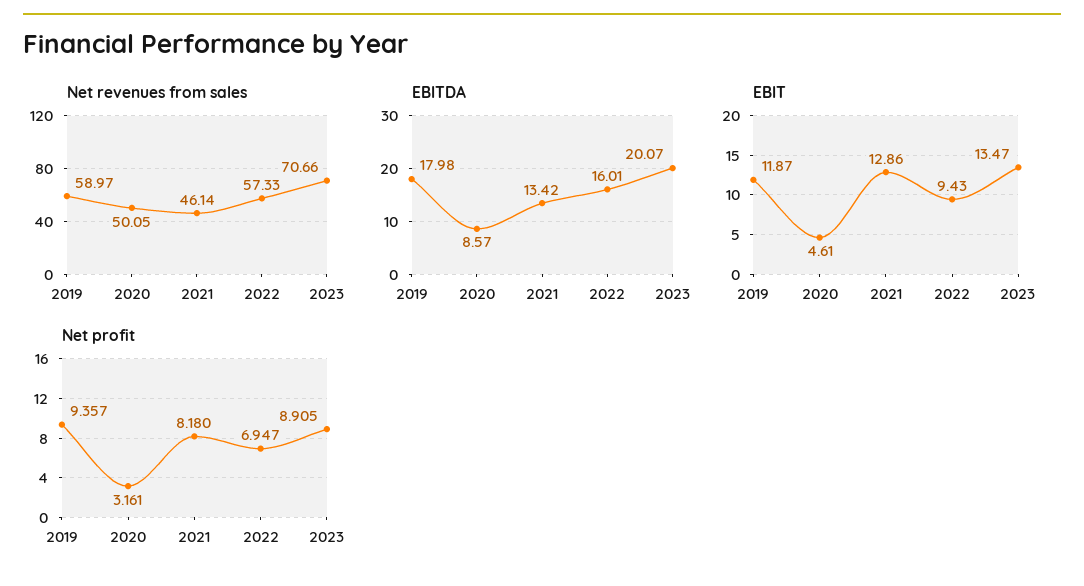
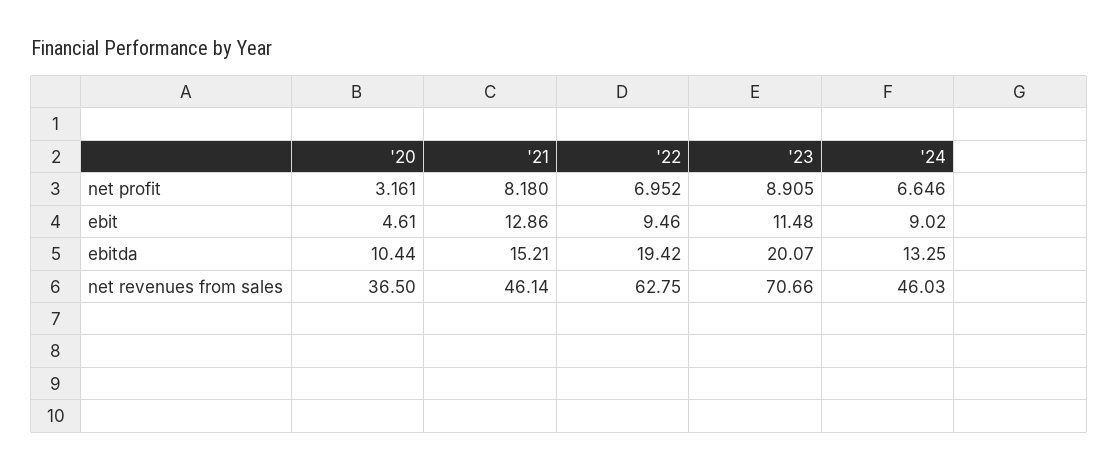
Net revenues from sales, 2019: 58.97 -> none
Net revenues from sales, 2020: 50.05 -> 36.5
Net revenues from sales, 2022: 57.33 -> 62.75
EBITDA, 2019: 17.98 -> none
EBITDA, 2020: 8.57 -> 10.44
EBITDA, 2021: 13.42 -> 15.21
EBITDA, 2022: 16.01 -> 19.42
EBIT, 2019: 11.87 -> none
EBIT, 2022: 9.43 -> 9.46
EBIT, 2023: 13.47 -> 11.48
Net profit, 2019: 9.357 -> none
Net profit, 2022: 6.947 -> 6.952
Net profit, '24: none -> 6.646
EBIT, '24: none -> 9.02
EBITDA, '24: none -> 13.25
Net revenues from sales, '24: none -> 46.03

